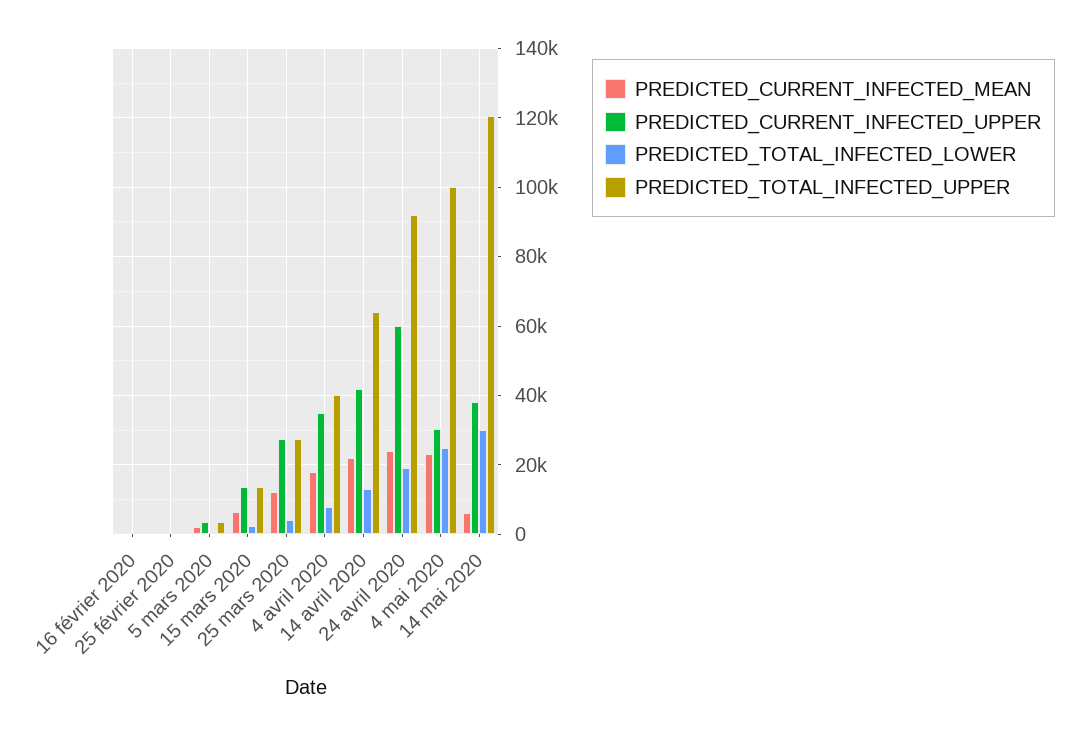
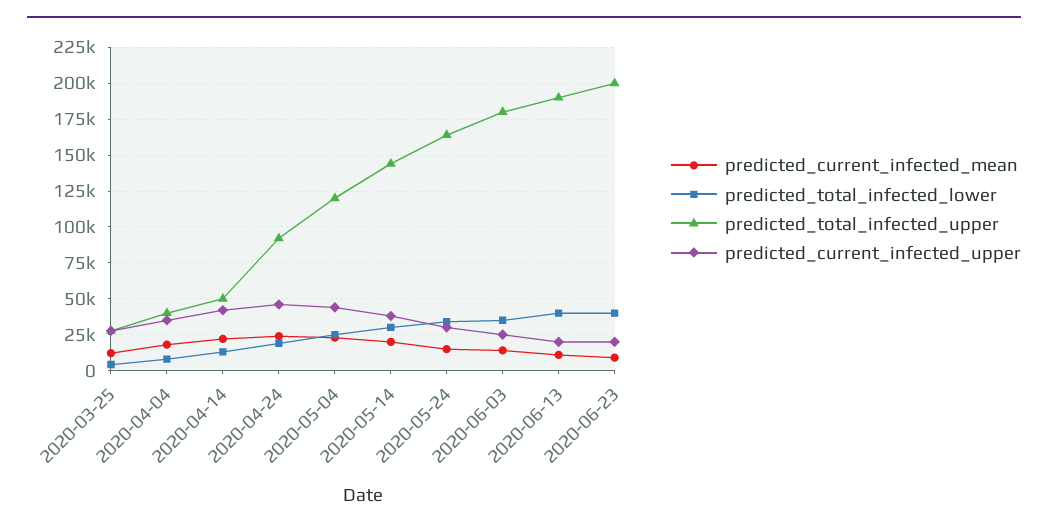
PREDICTED_CURRENT_INFECTED_MEAN, 16 février 2020: 0 -> none
PREDICTED_CURRENT_INFECTED_UPPER, 16 février 2020: 0 -> none
PREDICTED_TOTAL_INFECTED_LOWER, 16 février 2020: 0 -> none
PREDICTED_TOTAL_INFECTED_UPPER, 16 février 2020: 0 -> none
PREDICTED_CURRENT_INFECTED_MEAN, 25 février 2020: 0 -> none
PREDICTED_CURRENT_INFECTED_UPPER, 25 février 2020: 0 -> none
PREDICTED_TOTAL_INFECTED_LOWER, 25 février 2020: 0 -> none
PREDICTED_TOTAL_INFECTED_UPPER, 25 février 2020: 0 -> none
PREDICTED_CURRENT_INFECTED_MEAN, 5 mars 2020: 2000 -> none
PREDICTED_CURRENT_INFECTED_UPPER, 5 mars 2020: 4000 -> none
PREDICTED_TOTAL_INFECTED_LOWER, 5 mars 2020: 0 -> none
PREDICTED_TOTAL_INFECTED_UPPER, 5 mars 2020: 4000 -> none
PREDICTED_CURRENT_INFECTED_MEAN, 15 mars 2020: 6000 -> none
PREDICTED_CURRENT_INFECTED_UPPER, 15 mars 2020: 14000 -> none
PREDICTED_TOTAL_INFECTED_LOWER, 15 mars 2020: 2000 -> none
PREDICTED_TOTAL_INFECTED_UPPER, 15 mars 2020: 14000 -> none
PREDICTED_TOTAL_INFECTED_UPPER, 14 avril 2020: 64000 -> 50000
PREDICTED_CURRENT_INFECTED_UPPER, 24 avril 2020: 60000 -> 45000
PREDICTED_CURRENT_INFECTED_UPPER, 4 mai 2020: 30000 -> 45000
PREDICTED_TOTAL_INFECTED_UPPER, 4 mai 2020: 100000 -> 120000
PREDICTED_CURRENT_INFECTED_MEAN, 14 mai 2020: 6000 -> 20000
PREDICTED_TOTAL_INFECTED_UPPER, 14 mai 2020: 120000 -> 145000
PREDICTED_CURRENT_INFECTED_MEAN, 2020-05-24: none -> 15000
PREDICTED_TOTAL_INFECTED_LOWER, 2020-05-24: none -> 35000
PREDICTED_TOTAL_INFECTED_UPPER, 2020-05-24: none -> 165000
PREDICTED_CURRENT_INFECTED_UPPER, 2020-05-24: none -> 30000
PREDICTED_CURRENT_INFECTED_MEAN, 2020-06-03: none -> 15000
PREDICTED_TOTAL_INFECTED_LOWER, 2020-06-03: none -> 35000
PREDICTED_TOTAL_INFECTED_UPPER, 2020-06-03: none -> 180000
PREDICTED_CURRENT_INFECTED_UPPER, 2020-06-03: none -> 25000
PREDICTED_CURRENT_INFECTED_MEAN, 2020-06-13: none -> 10000
PREDICTED_TOTAL_INFECTED_LOWER, 2020-06-13: none -> 40000
PREDICTED_TOTAL_INFECTED_UPPER, 2020-06-13: none -> 190000
PREDICTED_CURRENT_INFECTED_UPPER, 2020-06-13: none -> 20000
PREDICTED_CURRENT_INFECTED_MEAN, 2020-06-23: none -> 10000
PREDICTED_TOTAL_INFECTED_LOWER, 2020-06-23: none -> 40000
PREDICTED_TOTAL_INFECTED_UPPER, 2020-06-23: none -> 200000
PREDICTED_CURRENT_INFECTED_UPPER, 2020-06-23: none -> 20000

